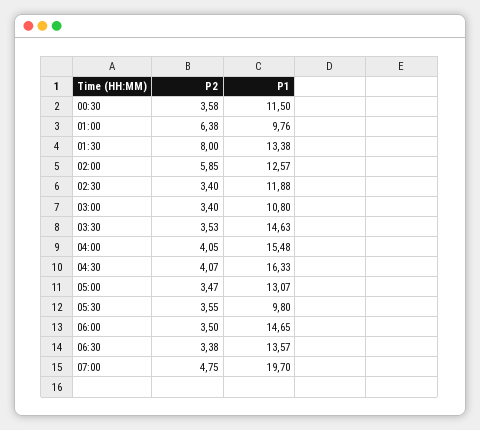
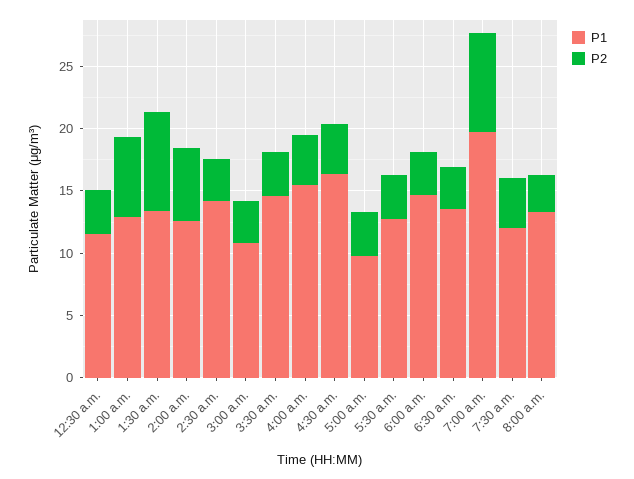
P1, 01:00: 9.76 -> 13
P1, 02:30: 11.88 -> 14
P1, 05:00: 13.07 -> 10
P1, 05:30: 9.8 -> 13
P2, 07:00: 4.75 -> 8
P1, 7:30 a.m.: none -> 12
P2, 7:30 a.m.: none -> 4
P1, 8:00 a.m.: none -> 13
P2, 8:00 a.m.: none -> 3

